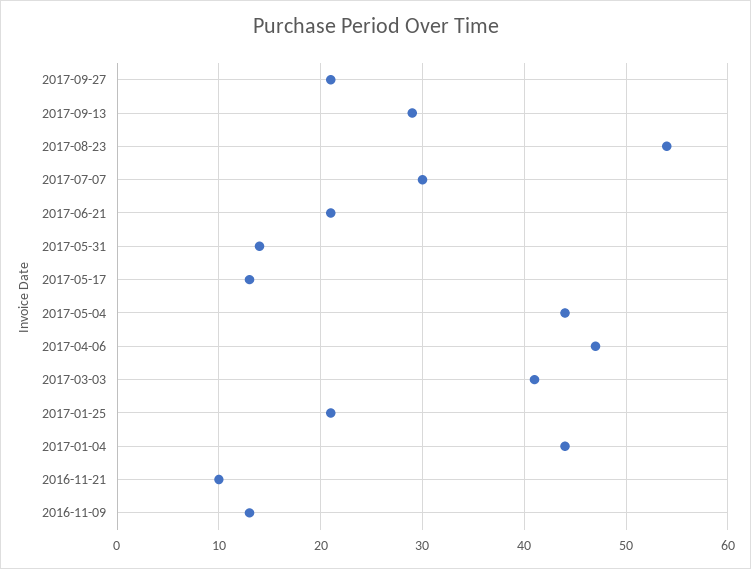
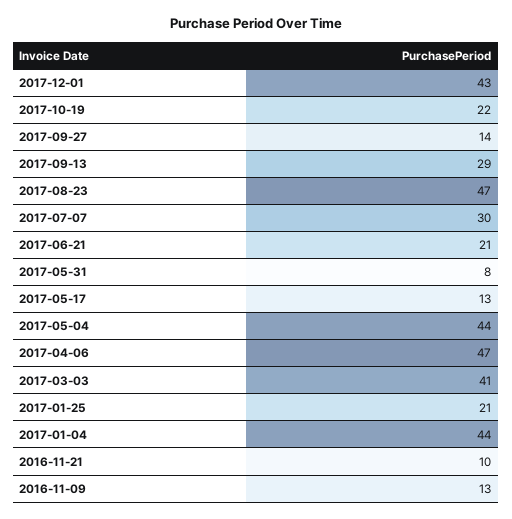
2017-09-27: 21 -> 14
2017-08-23: 54 -> 47
2017-05-31: 14 -> 8
2017-12-01: none -> 43
2017-10-19: none -> 22

